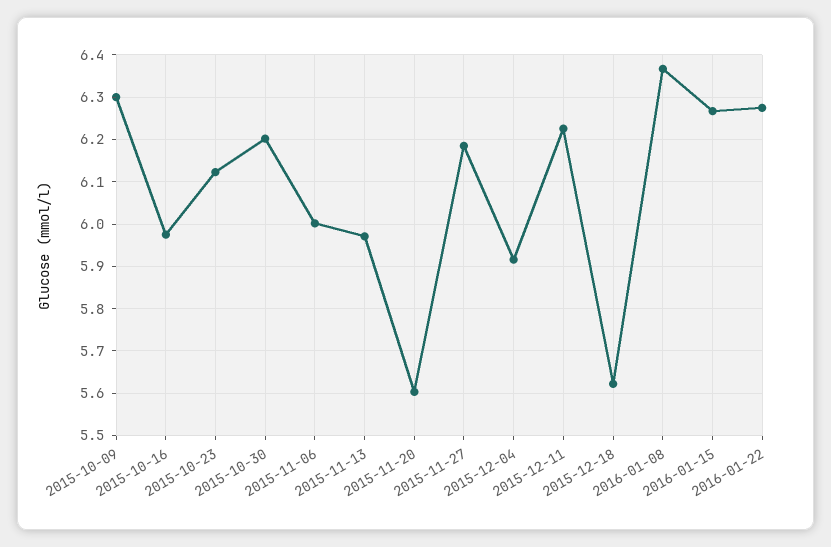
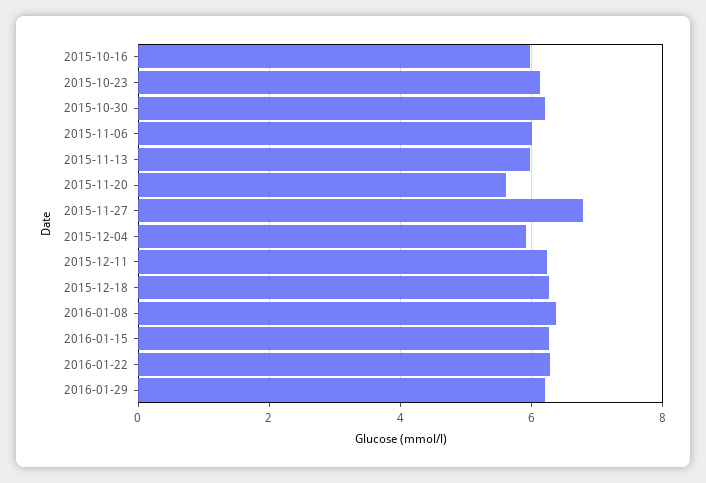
2015-10-09: 6.3 -> none
2015-11-27: 6.18 -> 6.8
2015-12-18: 5.62 -> 6.2
2016-01-29: none -> 6.2

